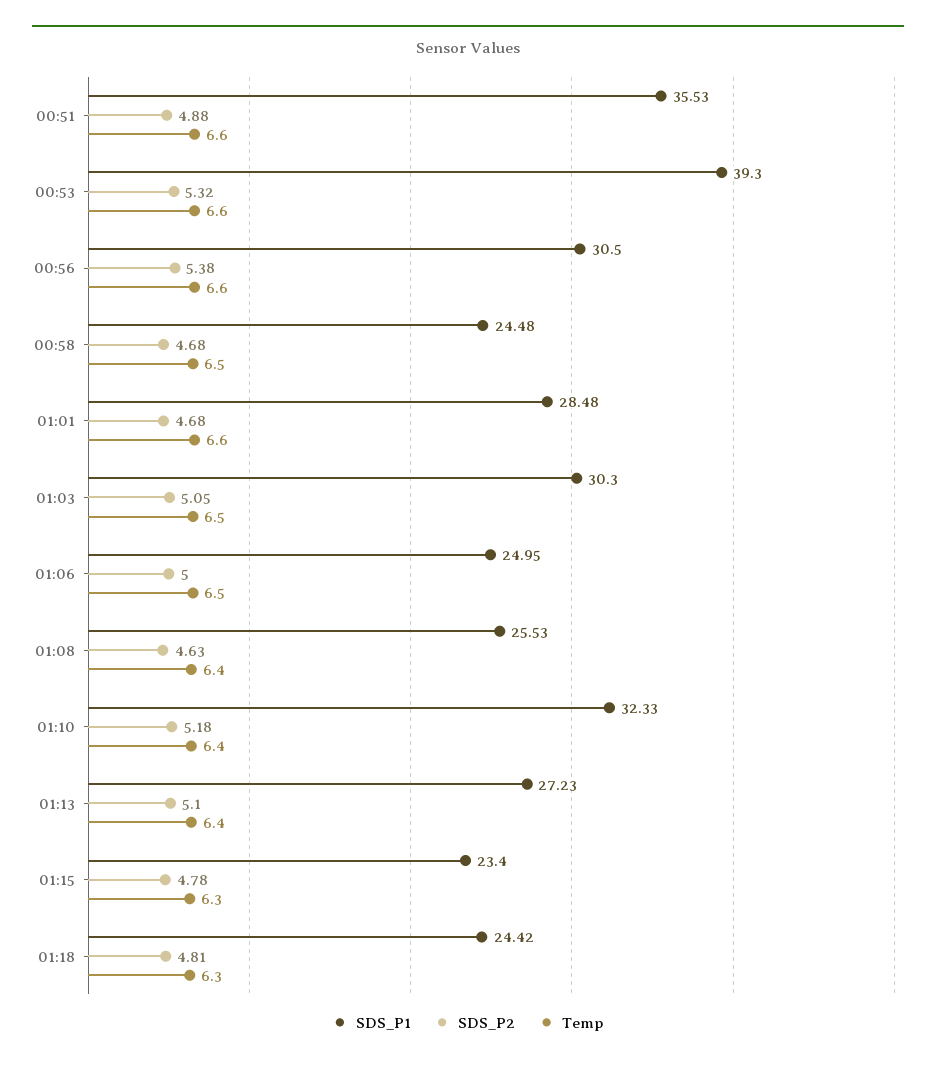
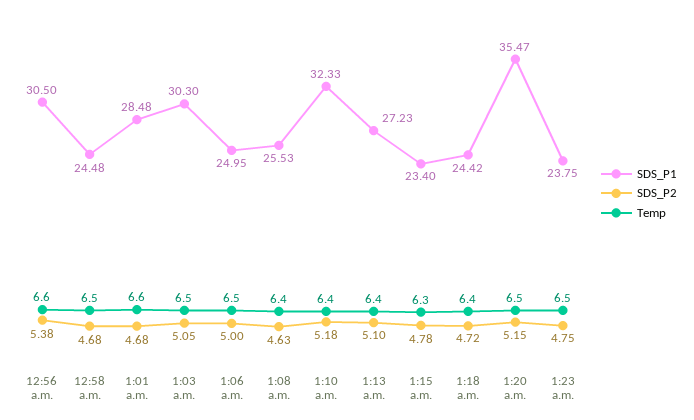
SDS_P1, 00:51: 35.53 -> none
SDS_P2, 00:51: 4.88 -> none
Temp, 00:51: 6.6 -> none
SDS_P1, 00:53: 39.3 -> none
SDS_P2, 00:53: 5.32 -> none
Temp, 00:53: 6.6 -> none
SDS_P2, 01:18: 4.81 -> 4.72
Temp, 01:18: 6.3 -> 6.4
SDS_P1, 1:20 a.m.: none -> 35.47
SDS_P2, 1:20 a.m.: none -> 5.15
Temp, 1:20 a.m.: none -> 6.5
SDS_P1, 1:23 a.m.: none -> 23.75
SDS_P2, 1:23 a.m.: none -> 4.75
Temp, 1:23 a.m.: none -> 6.5

